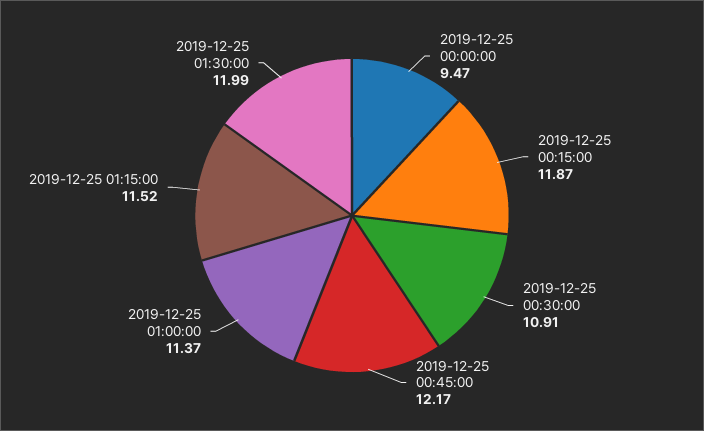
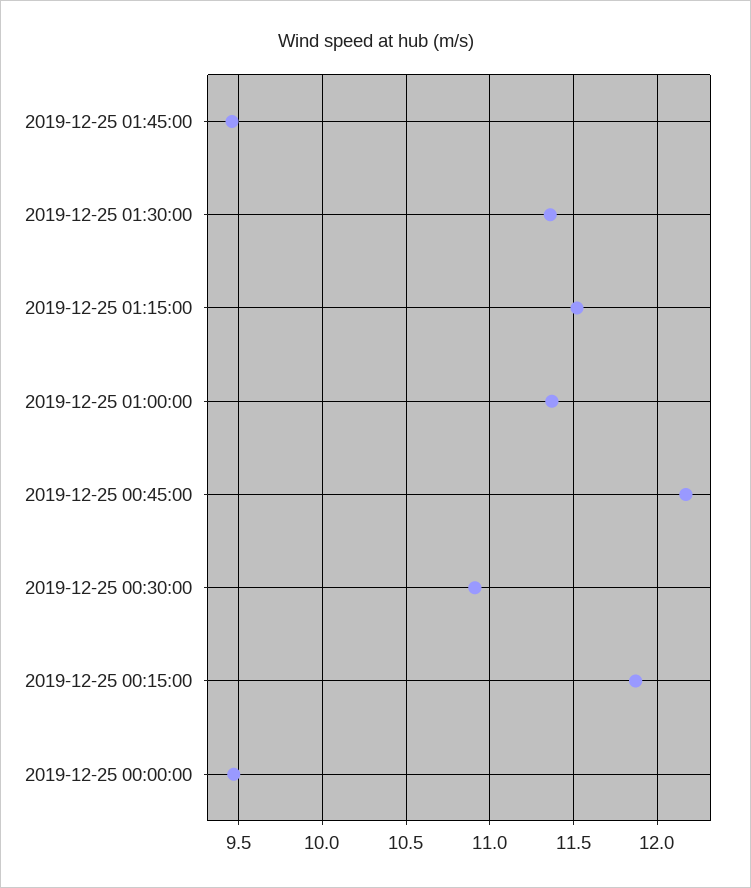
2019-12-25 01:30:00: 11.99 -> 11.35
2019-12-25 01:45:00: none -> 9.45

